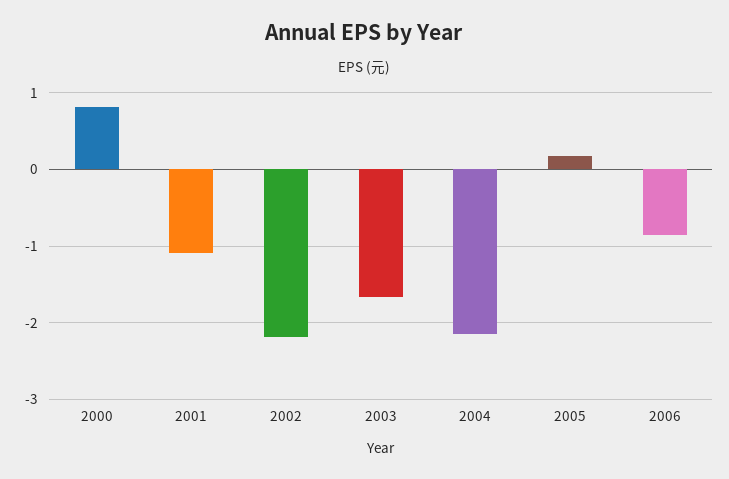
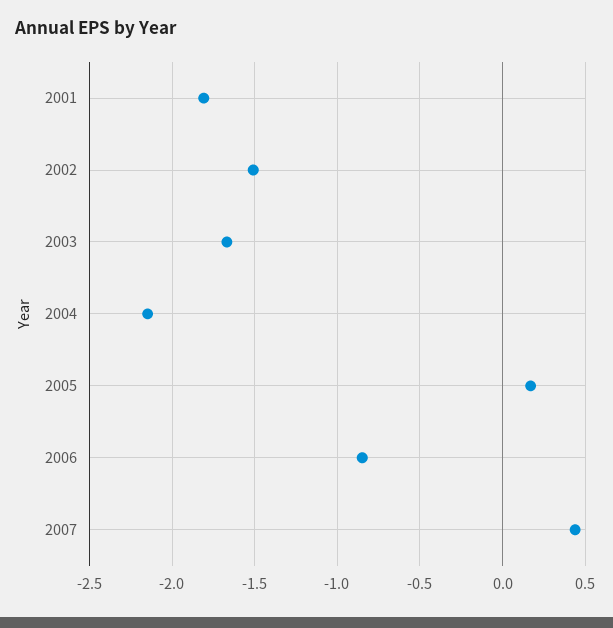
2000: 0.8 -> none
2001: -1.1 -> -1.8
2002: -2.2 -> -1.5
2007: none -> 0.45

